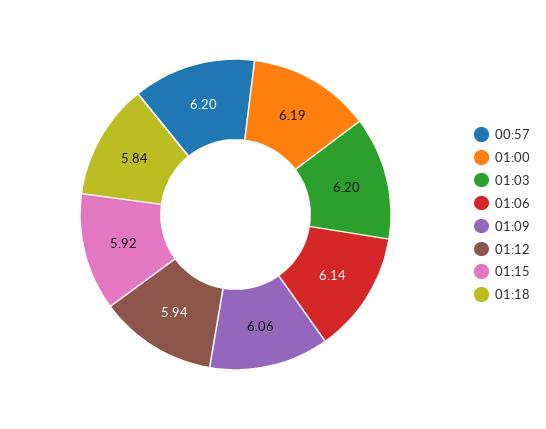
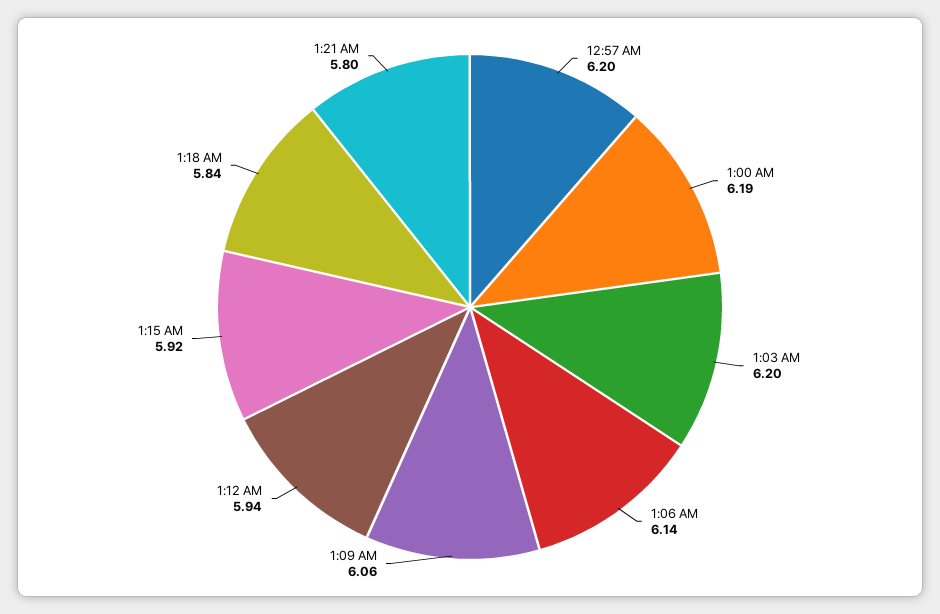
1:21 AM: none -> 5.8

